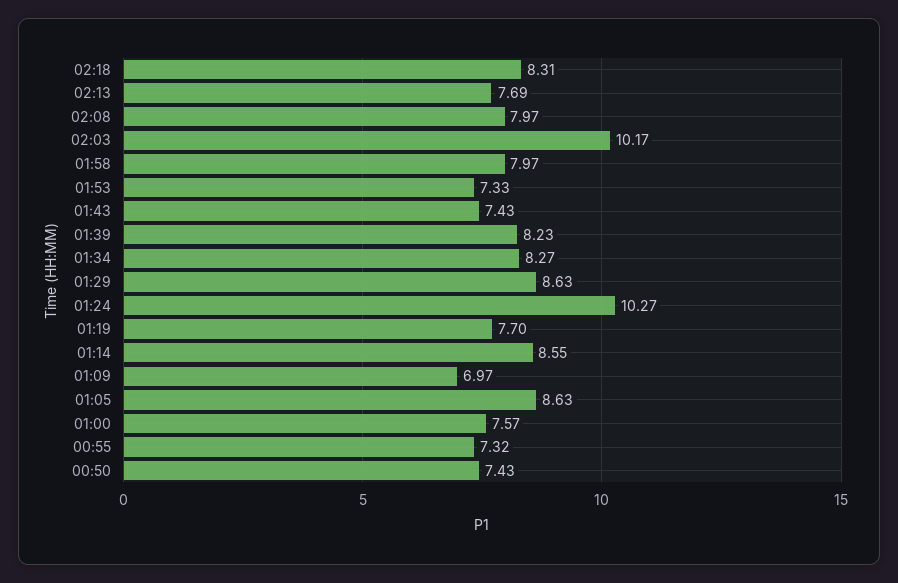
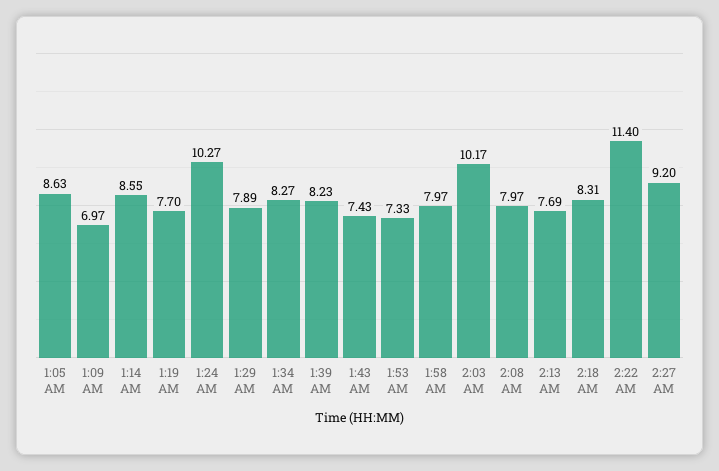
01:29: 8.63 -> 7.89
01:00: 7.57 -> none
00:55: 7.32 -> none
00:50: 7.43 -> none
2:22 AM: none -> 11.4
2:27 AM: none -> 9.2

